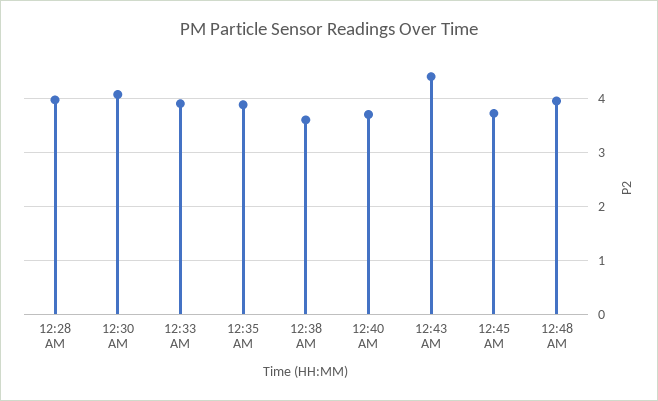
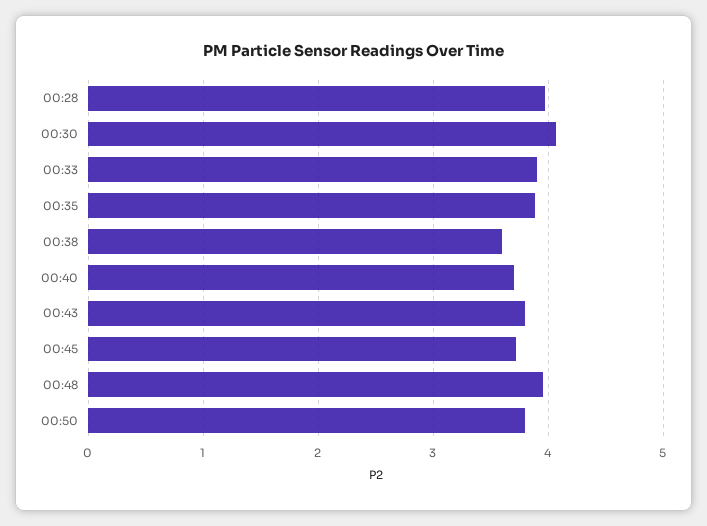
12:43 AM: 4.4 -> 3.8
00:50: none -> 3.8

